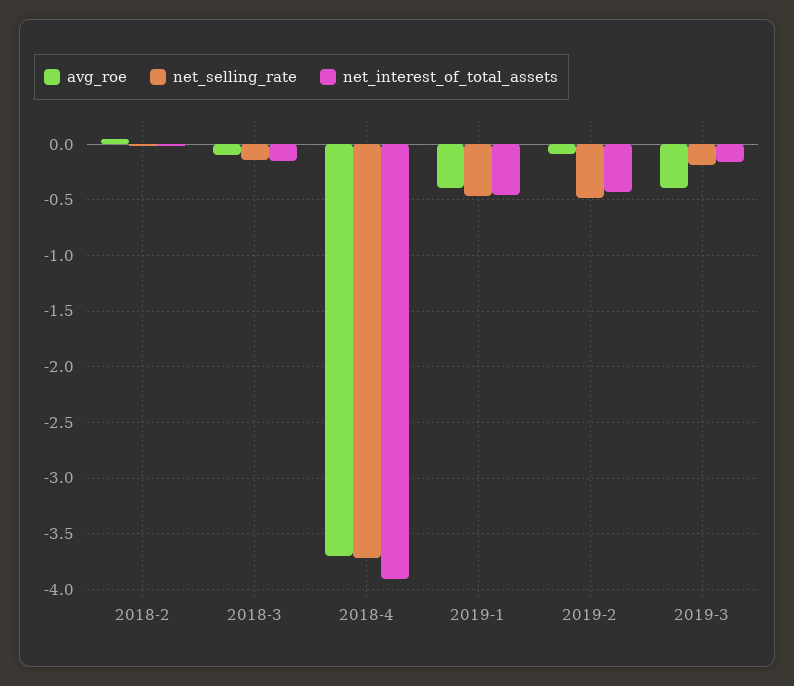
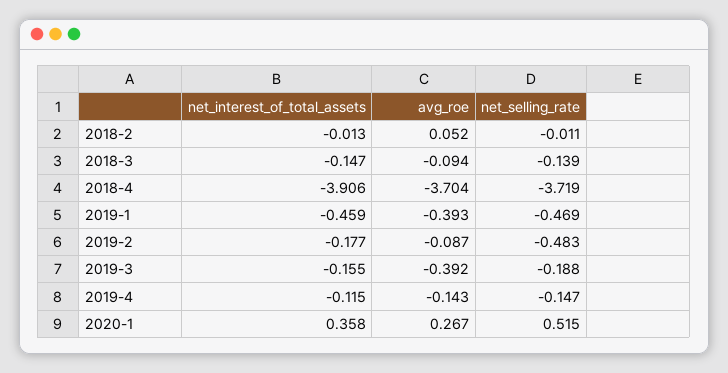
net_interest_of_total_assets, 2019-2: -0.4 -> -0.177
net_interest_of_total_assets, 2019-4: none -> -0.115
avg_roe, 2019-4: none -> -0.143
net_selling_rate, 2019-4: none -> -0.147
net_interest_of_total_assets, 2020-1: none -> 0.358
avg_roe, 2020-1: none -> 0.267
net_selling_rate, 2020-1: none -> 0.515

